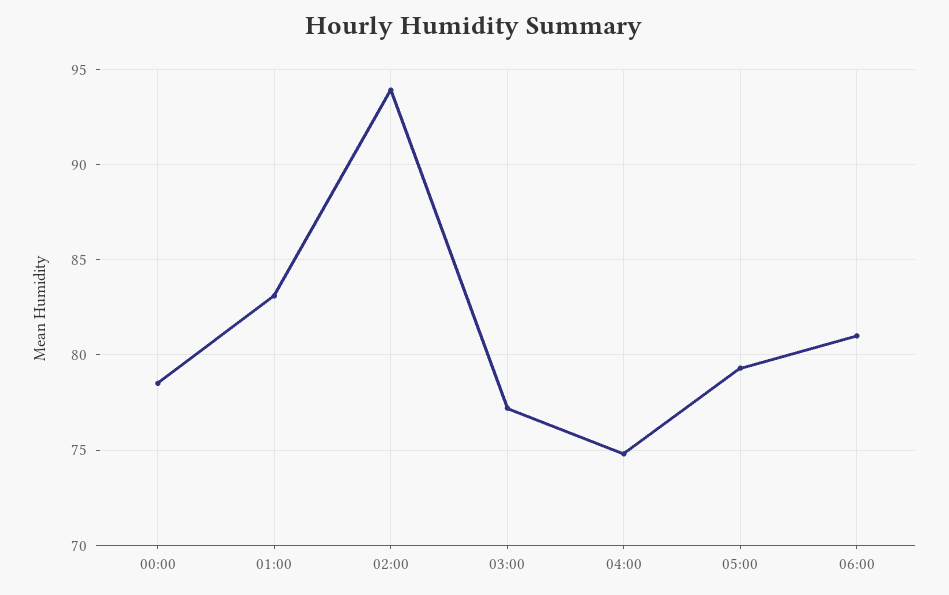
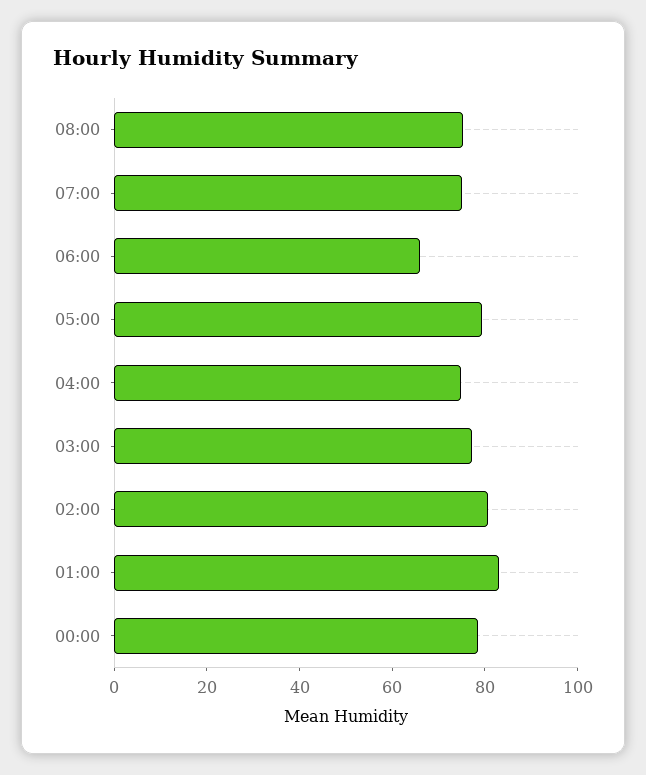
02:00: 94 -> 80
06:00: 81 -> 65
08:00: none -> 75
07:00: none -> 75

